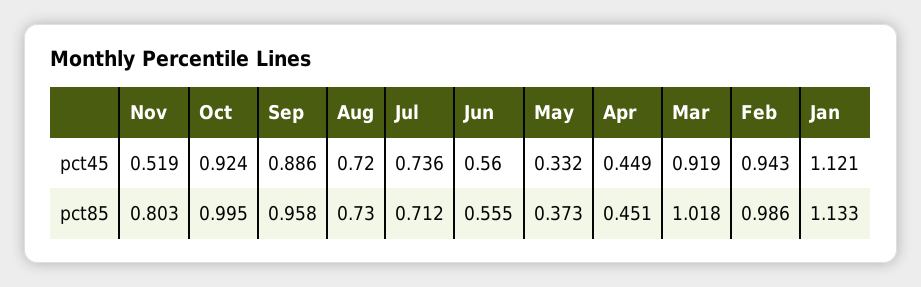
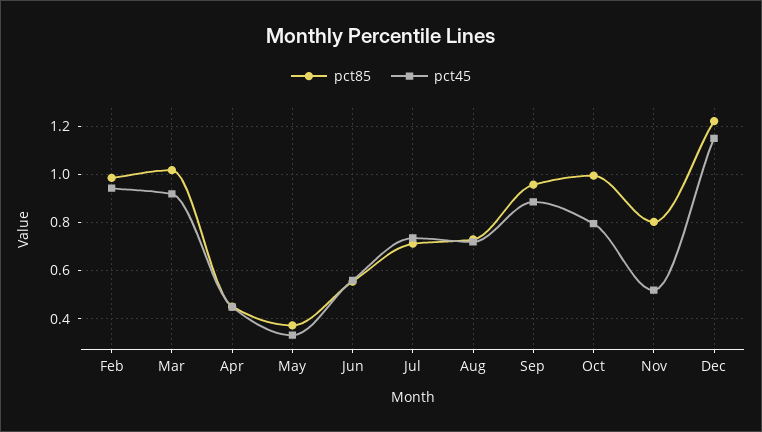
pct45, Oct: 0.924 -> 0.8
pct45, Jan: 1.121 -> none
pct85, Jan: 1.133 -> none
pct85, Dec: none -> 1.225
pct45, Dec: none -> 1.15

